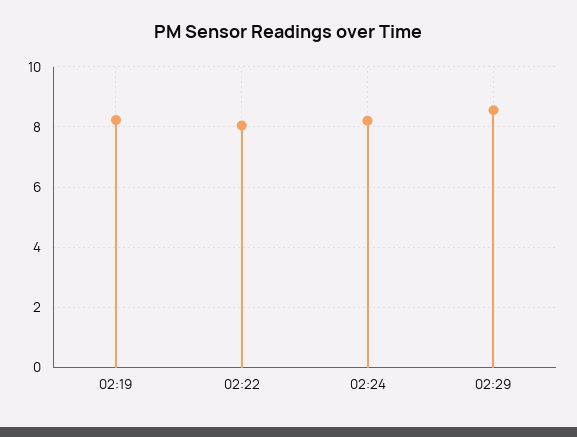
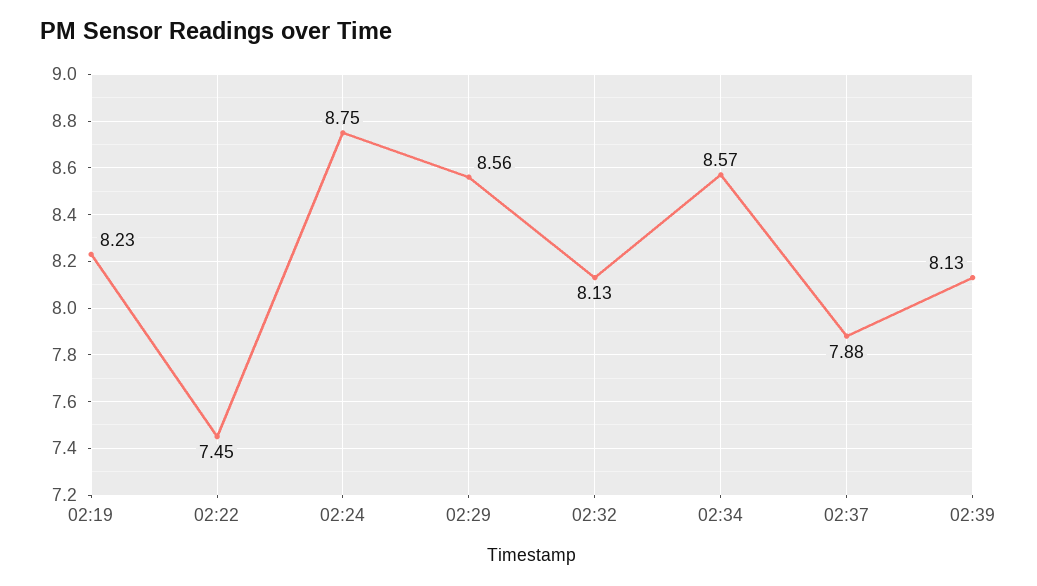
02:22: 8 -> 7.45
02:24: 8.2 -> 8.75
02:32: none -> 8.13
02:34: none -> 8.57
02:37: none -> 7.88
02:39: none -> 8.13

